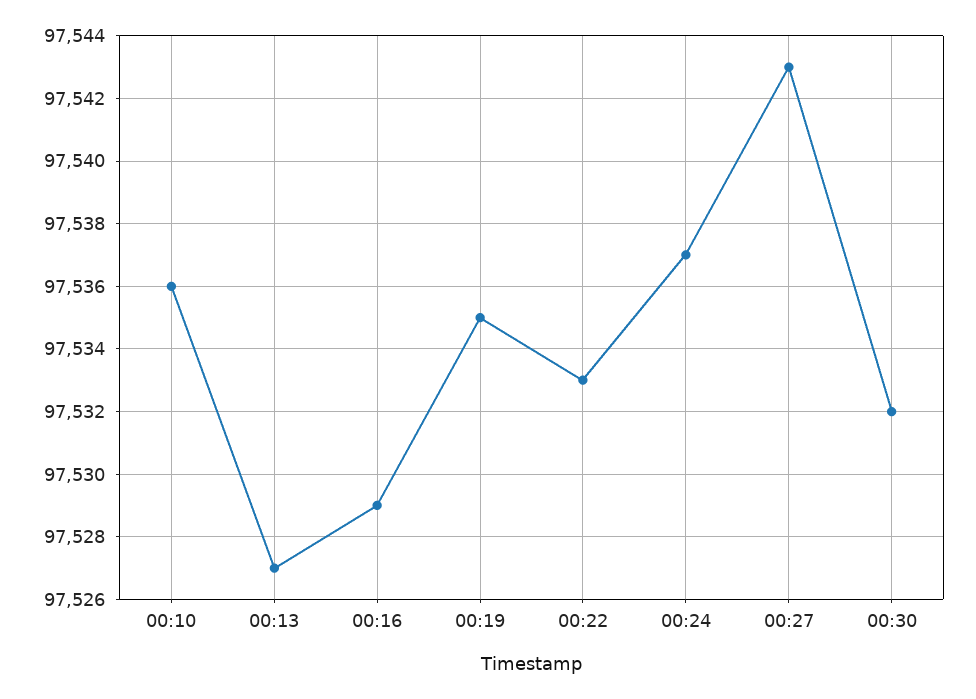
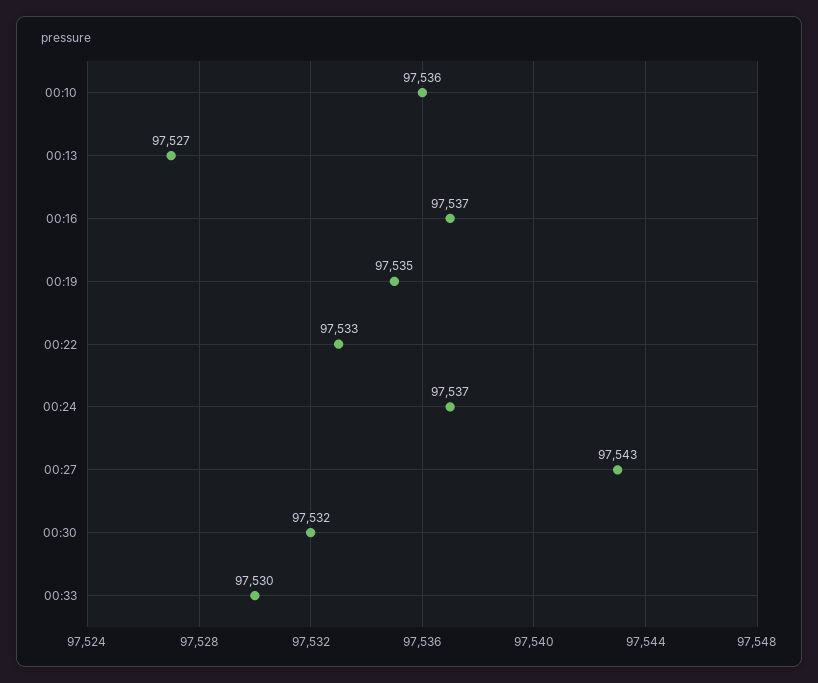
00:16: 97529 -> 97537
00:33: none -> 97530

